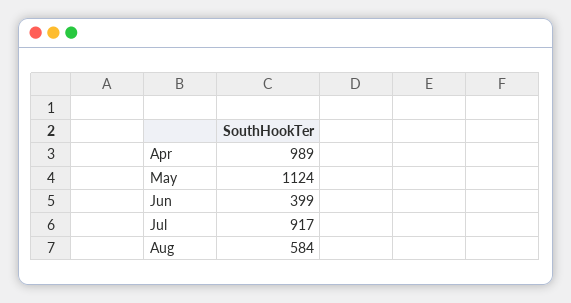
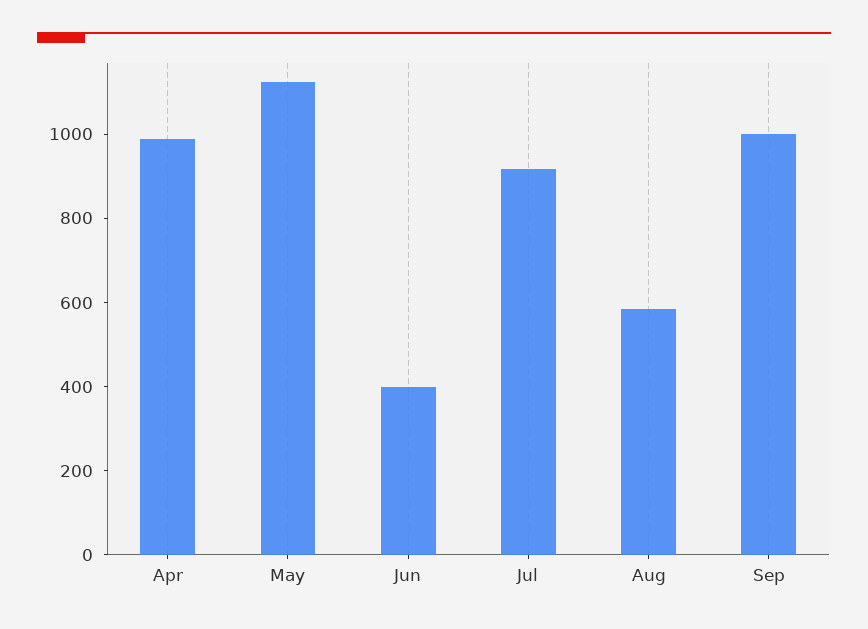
Sep: none -> 1000

